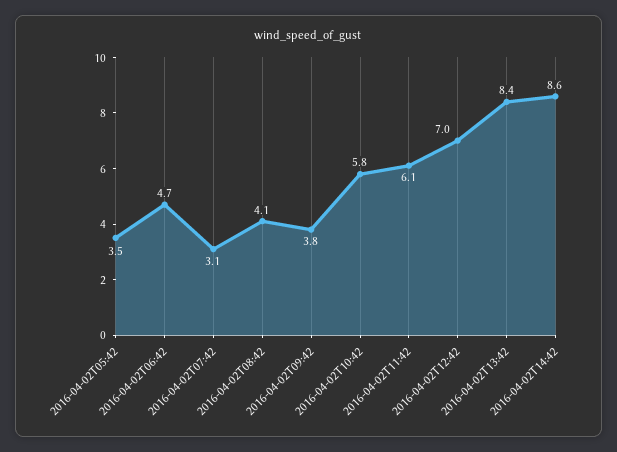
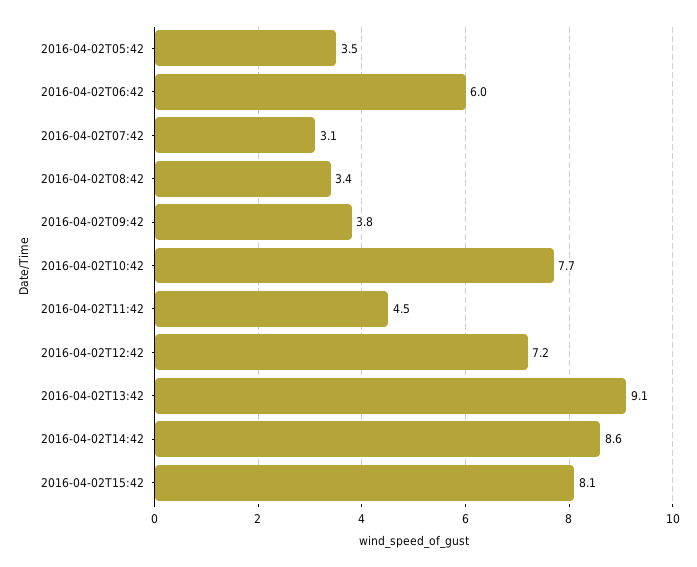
2016-04-02T06:42: 4.7 -> 6
2016-04-02T08:42: 4.1 -> 3.4
2016-04-02T10:42: 5.8 -> 7.7
2016-04-02T11:42: 6.1 -> 4.5
2016-04-02T12:42: 7 -> 7.2
2016-04-02T13:42: 8.4 -> 9.1
2016-04-02T15:42: none -> 8.1

